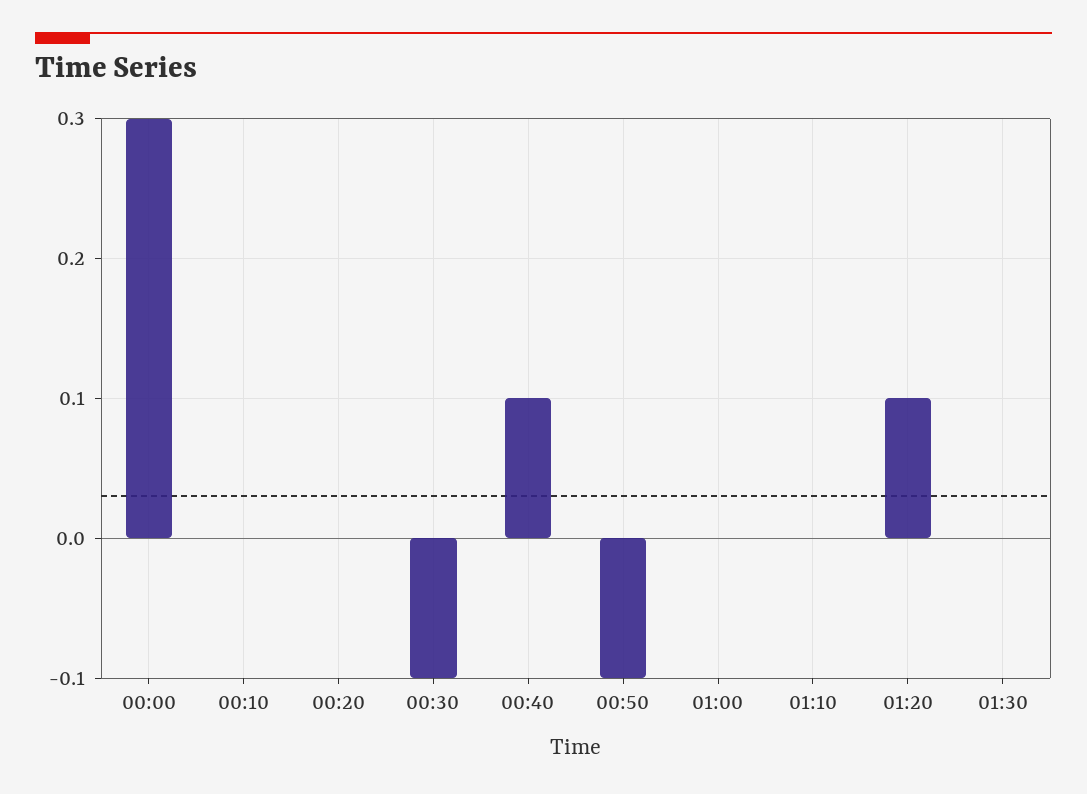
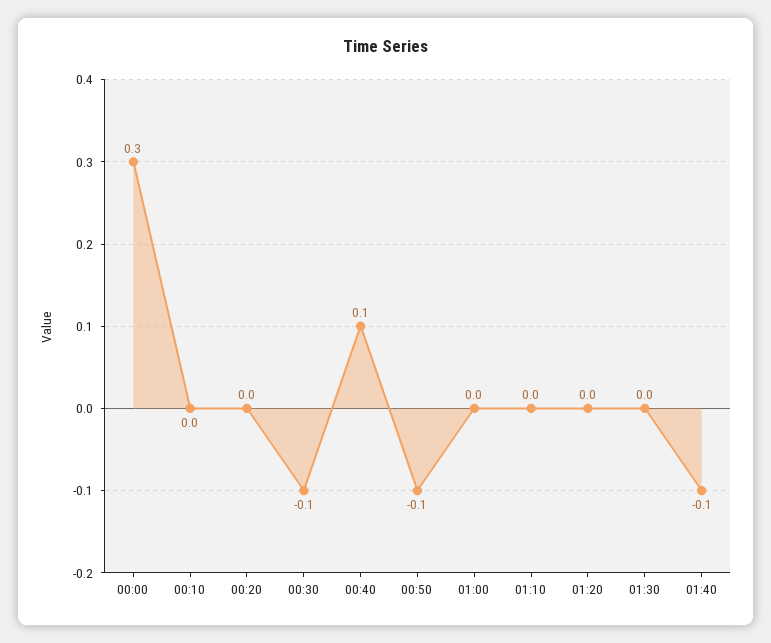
01:20: 0.1 -> 0
01:40: none -> -0.1

